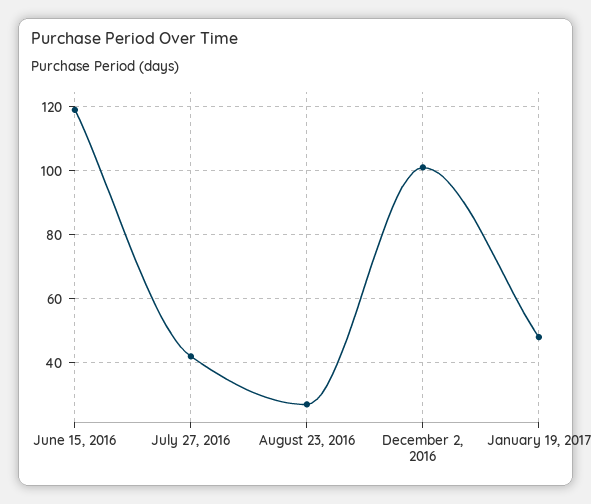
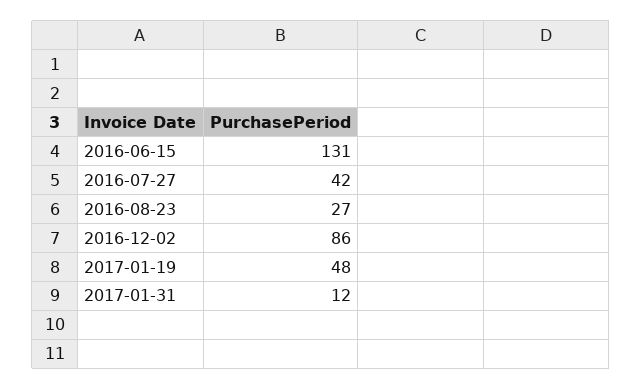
June 15, 2016: 120 -> 131
December 2, 2016: 100 -> 86
2017-01-31: none -> 12

